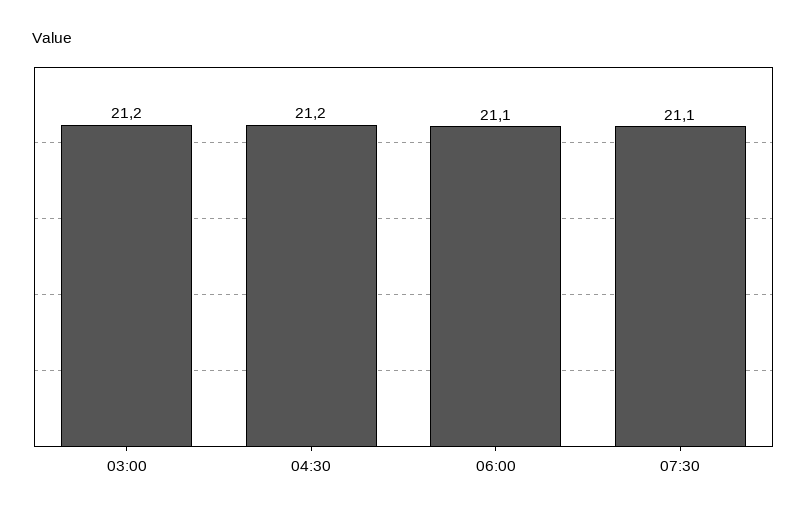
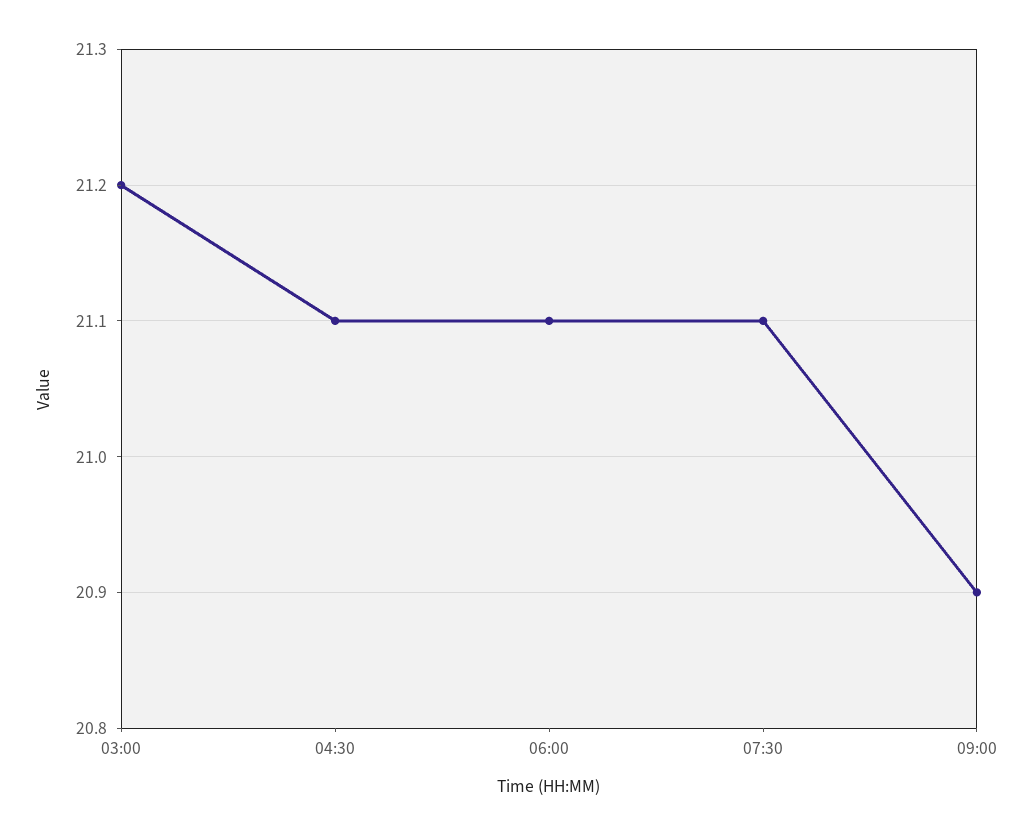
04:30: 21.2 -> 21.1
09:00: none -> 20.9

